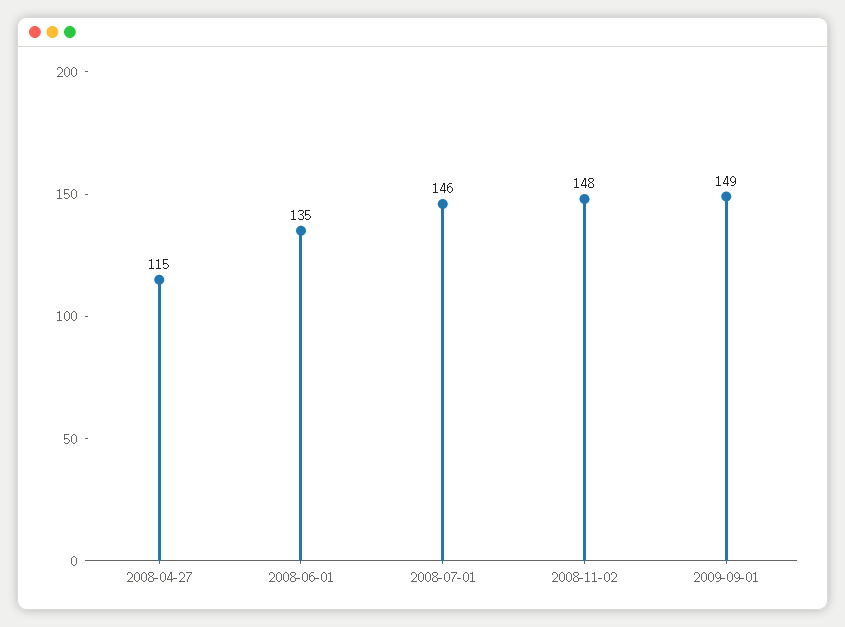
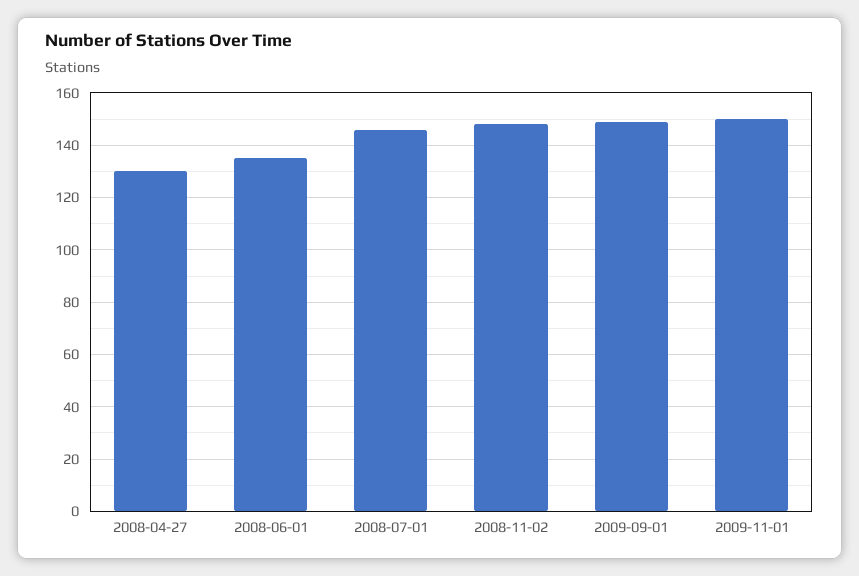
2008-04-27: 115 -> 130
2009-11-01: none -> 150

